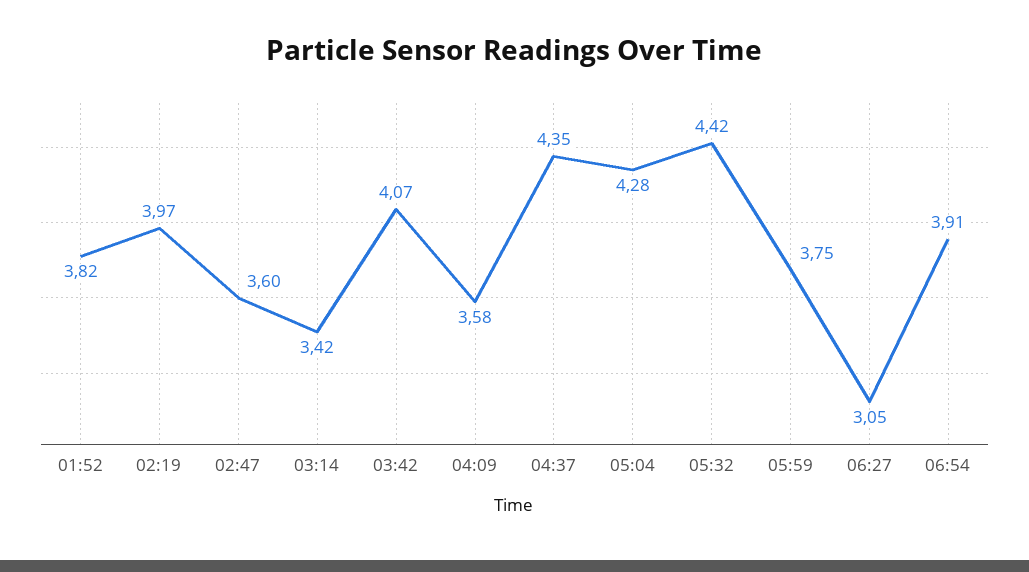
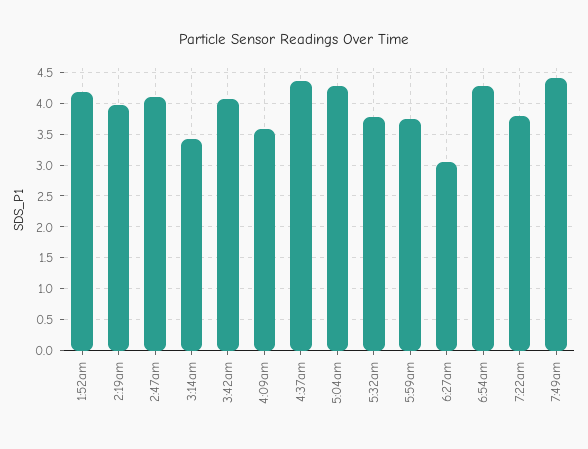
01:52: 3.82 -> 4.2
02:47: 3.6 -> 4.1
05:32: 4.42 -> 3.8
06:54: 3.91 -> 4.3
7:22am: none -> 3.8
7:49am: none -> 4.4

